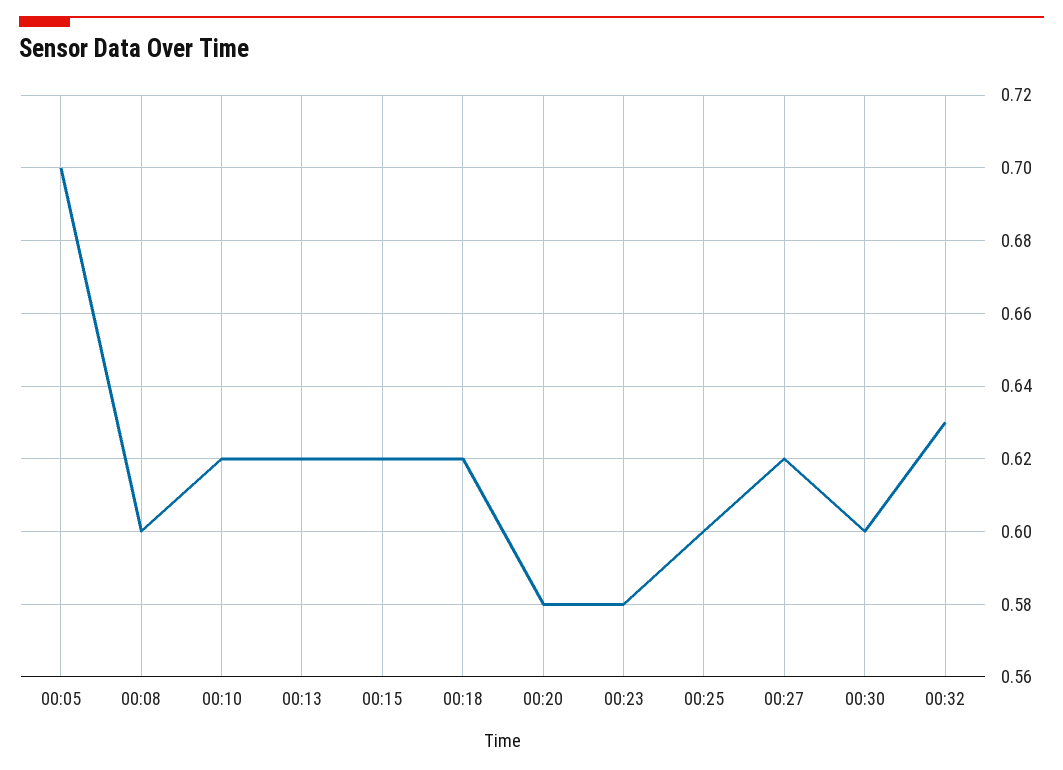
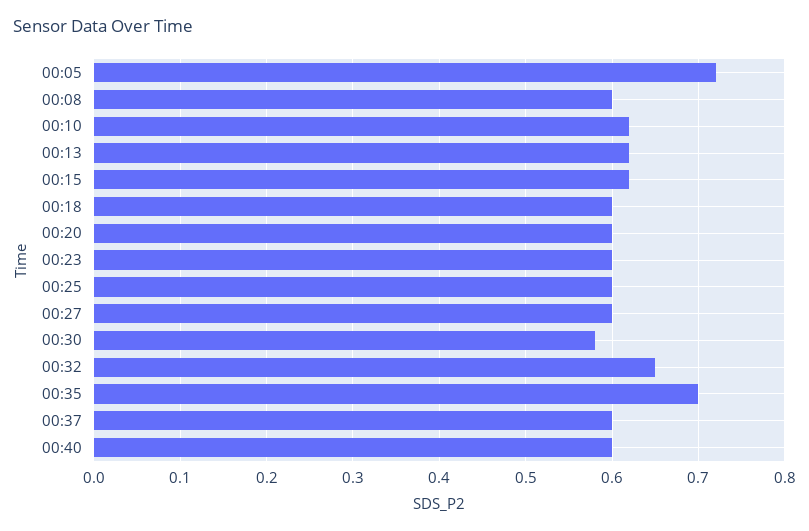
00:05: 0.7 -> 0.72
00:18: 0.62 -> 0.6
00:20: 0.58 -> 0.6
00:23: 0.58 -> 0.6
00:27: 0.62 -> 0.6
00:30: 0.6 -> 0.58
00:32: 0.63 -> 0.65
00:35: none -> 0.7
00:37: none -> 0.6
00:40: none -> 0.6

